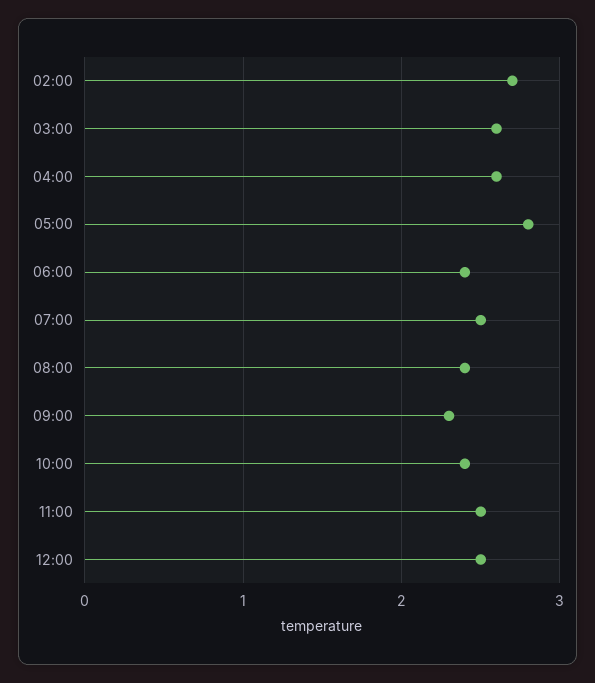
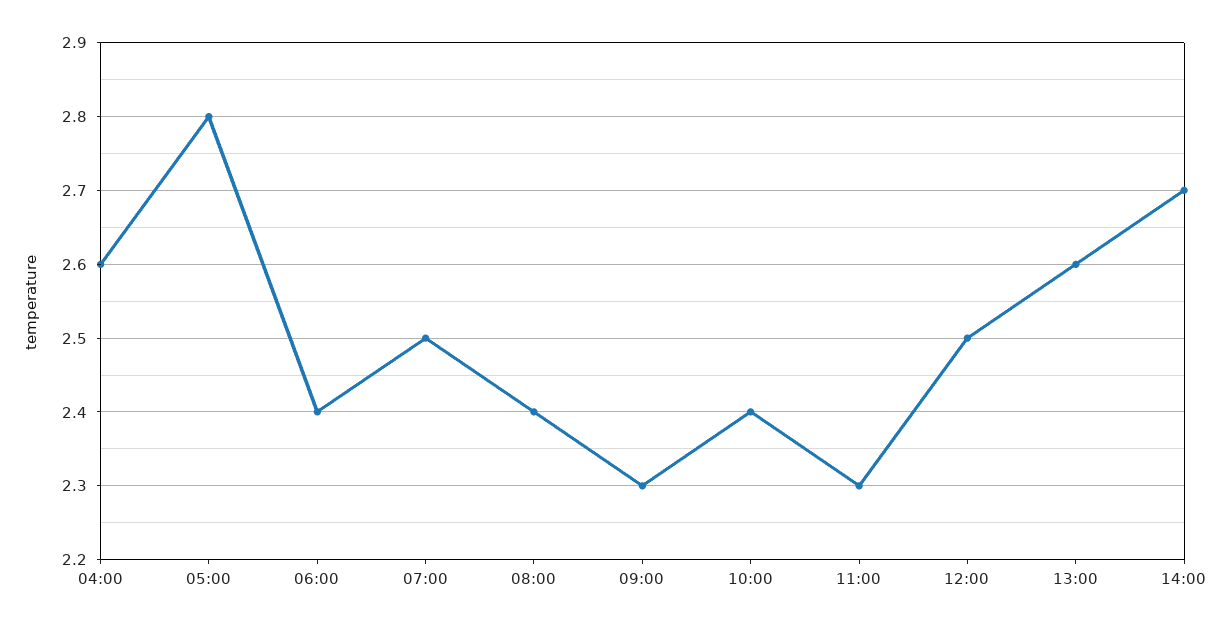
02:00: 2.7 -> none
03:00: 2.6 -> none
11:00: 2.5 -> 2.3
13:00: none -> 2.6
14:00: none -> 2.7

